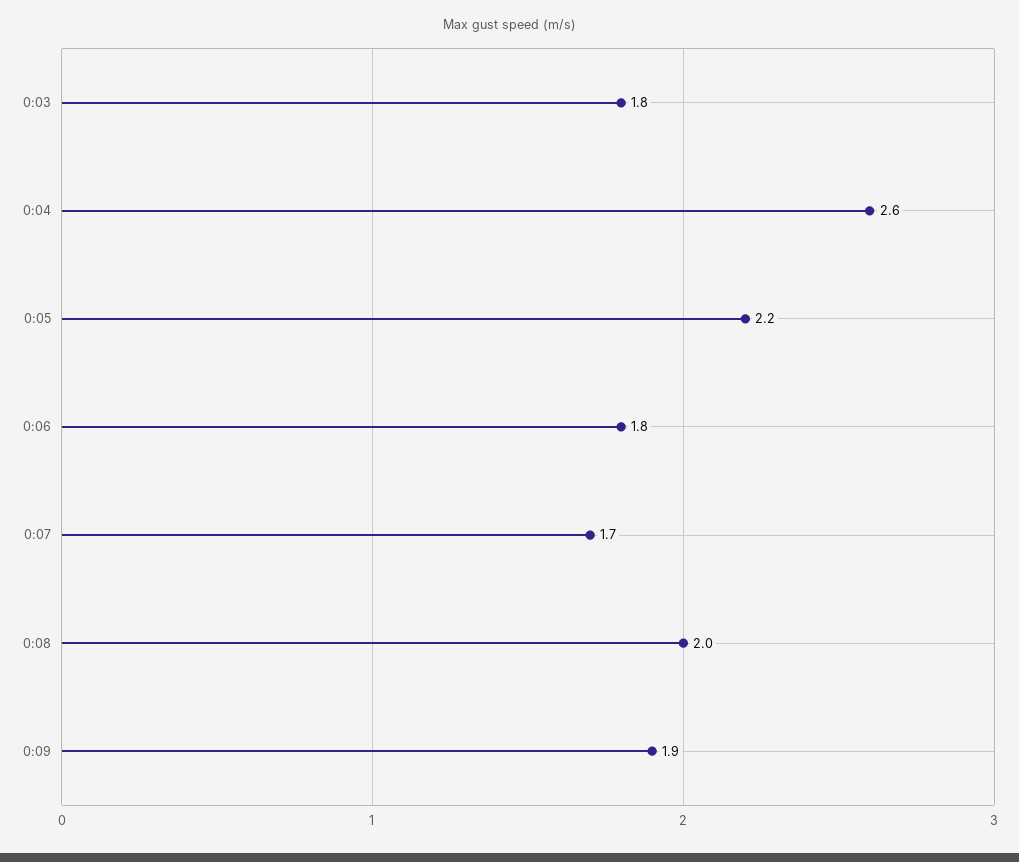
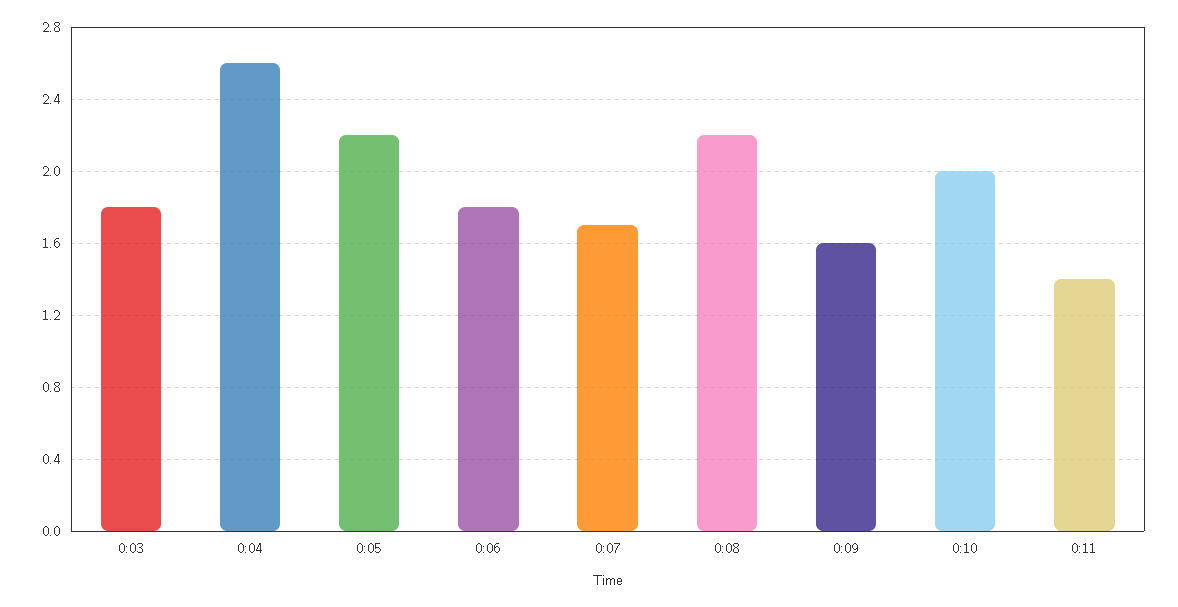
0:08: 2 -> 2.2
0:09: 1.9 -> 1.6
0:10: none -> 2
0:11: none -> 1.4

